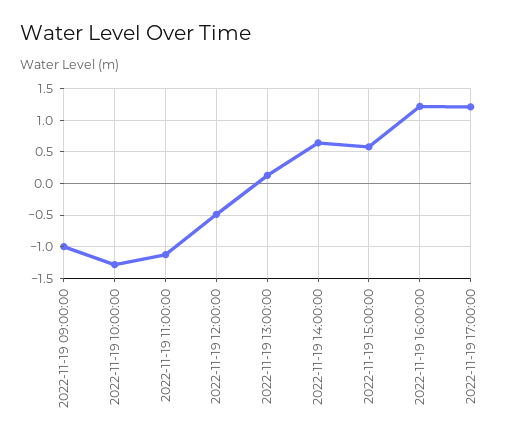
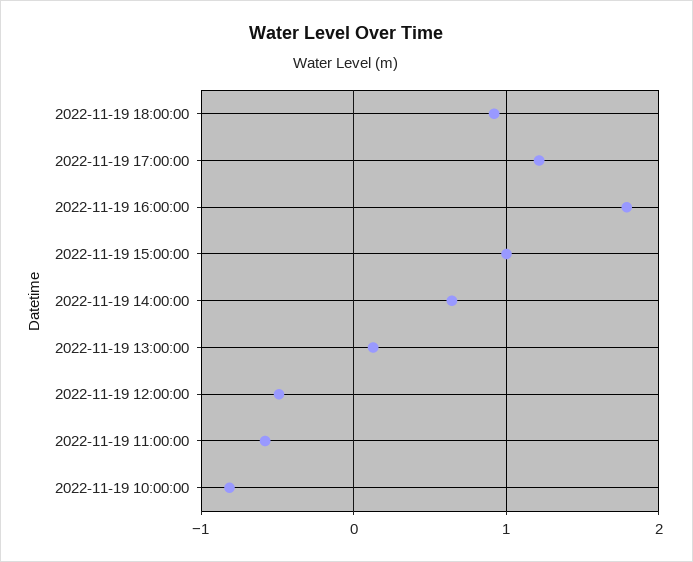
2022-11-19 09:00:00: -1 -> none
2022-11-19 10:00:00: -1.3 -> -0.8
2022-11-19 11:00:00: -1.1 -> -0.6
2022-11-19 15:00:00: 0.6 -> 1
2022-11-19 16:00:00: 1.2 -> 1.8
2022-11-19 18:00:00: none -> 0.9

